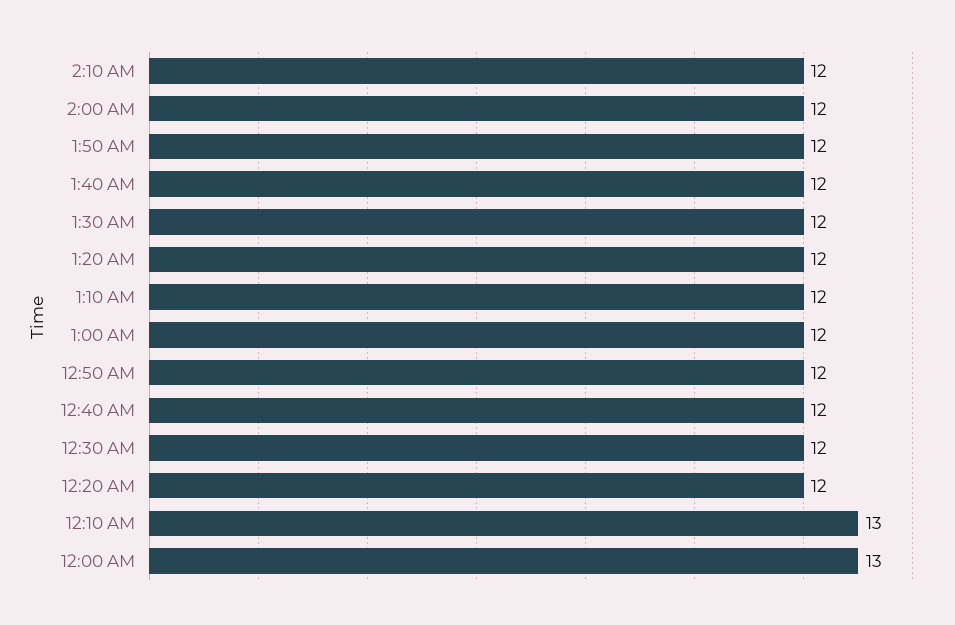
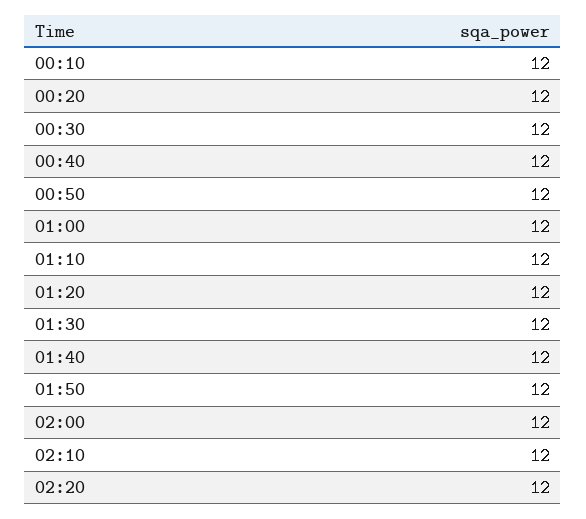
12:10 AM: 13 -> 12
12:00 AM: 13 -> none
02:20: none -> 12

